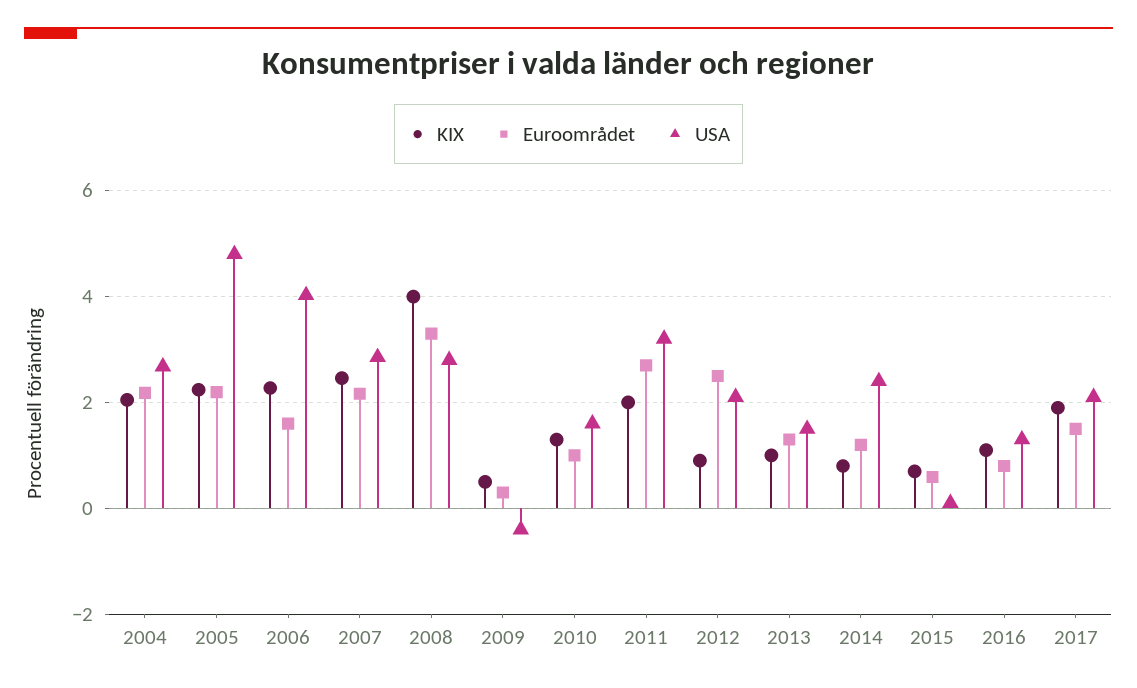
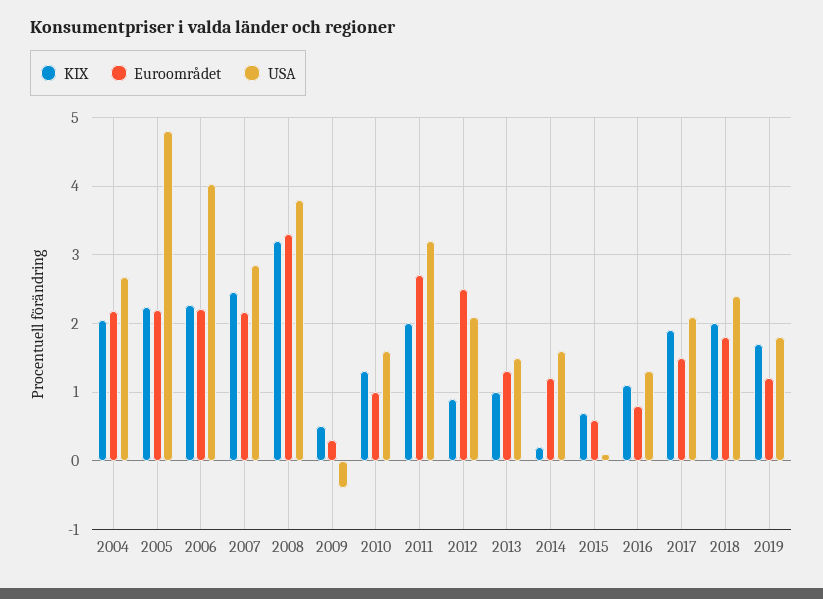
Euroområdet, 2006: 1.6 -> 2.2
KIX, 2008: 4 -> 3.2
USA, 2008: 2.8 -> 3.8
KIX, 2014: 0.8 -> 0.2
USA, 2014: 2.4 -> 1.6
KIX, 2018: none -> 2
Euroområdet, 2018: none -> 1.8
USA, 2018: none -> 2.4
KIX, 2019: none -> 1.7
Euroområdet, 2019: none -> 1.2
USA, 2019: none -> 1.8

